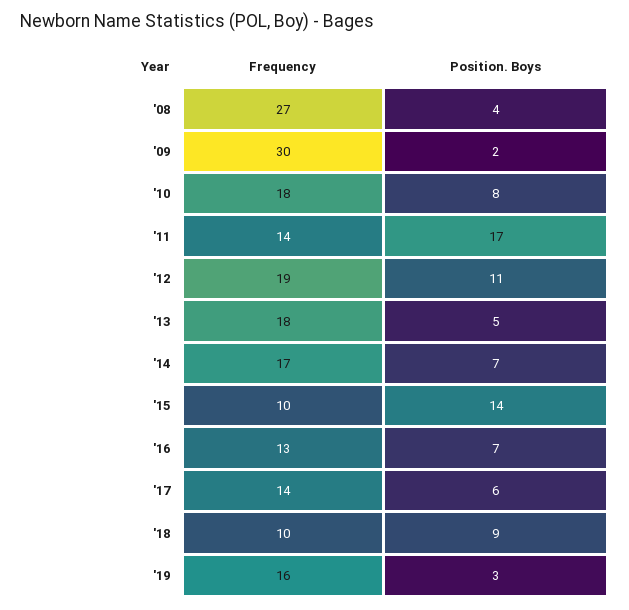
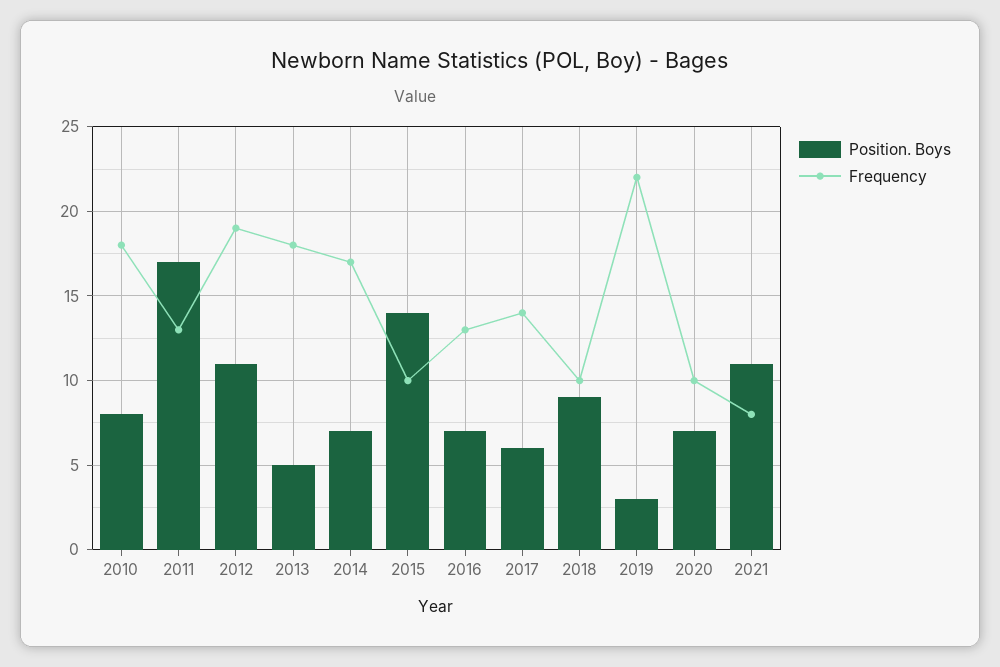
Frequency, '08: 27 -> none
Position. Boys, '08: 4 -> none
Frequency, '09: 30 -> none
Position. Boys, '09: 2 -> none
Frequency, '11: 14 -> 13
Frequency, '19: 16 -> 22
Position. Boys, 2020: none -> 7
Frequency, 2020: none -> 10
Position. Boys, 2021: none -> 11
Frequency, 2021: none -> 8

